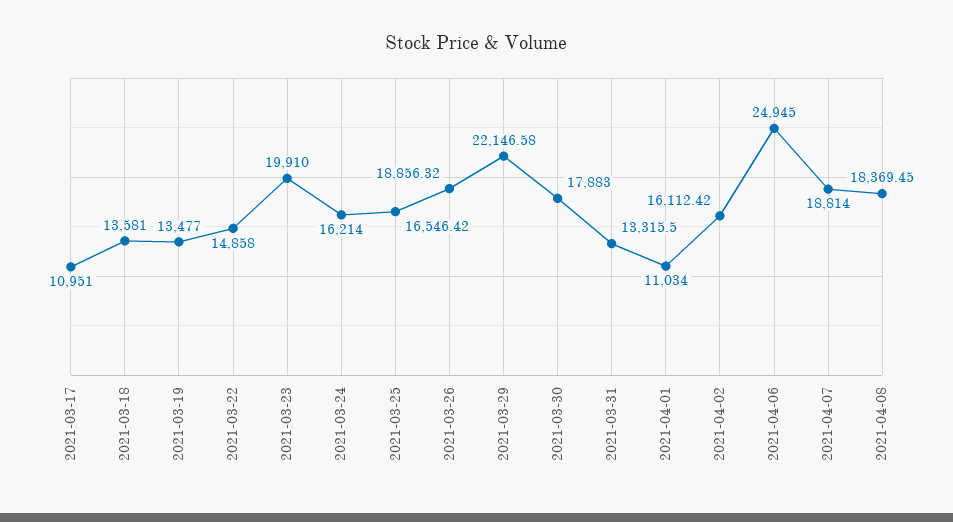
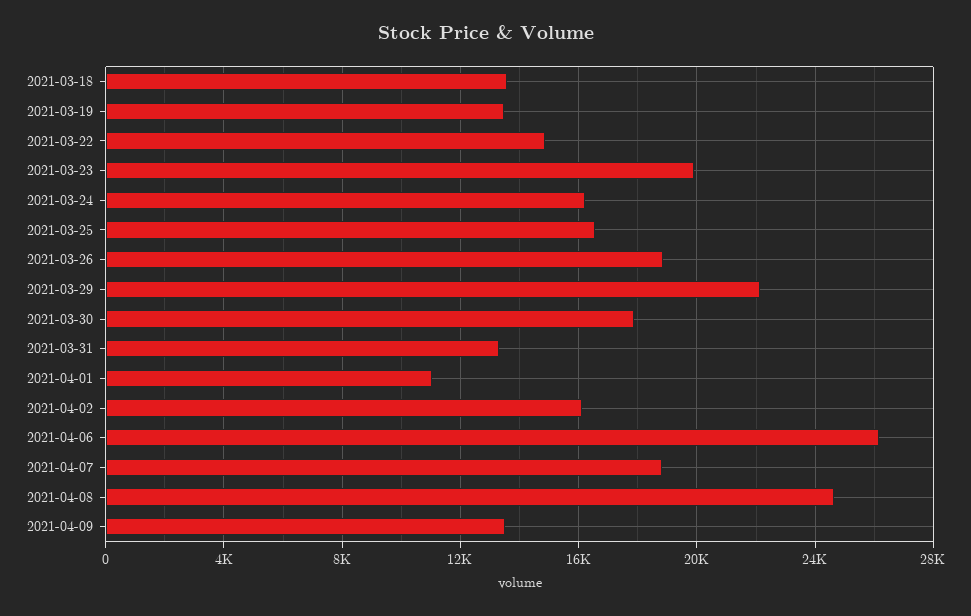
2021-03-17: 10951 -> none
2021-04-06: 24945 -> 26000
2021-04-08: 18369.45 -> 24500
2021-04-09: none -> 13500

